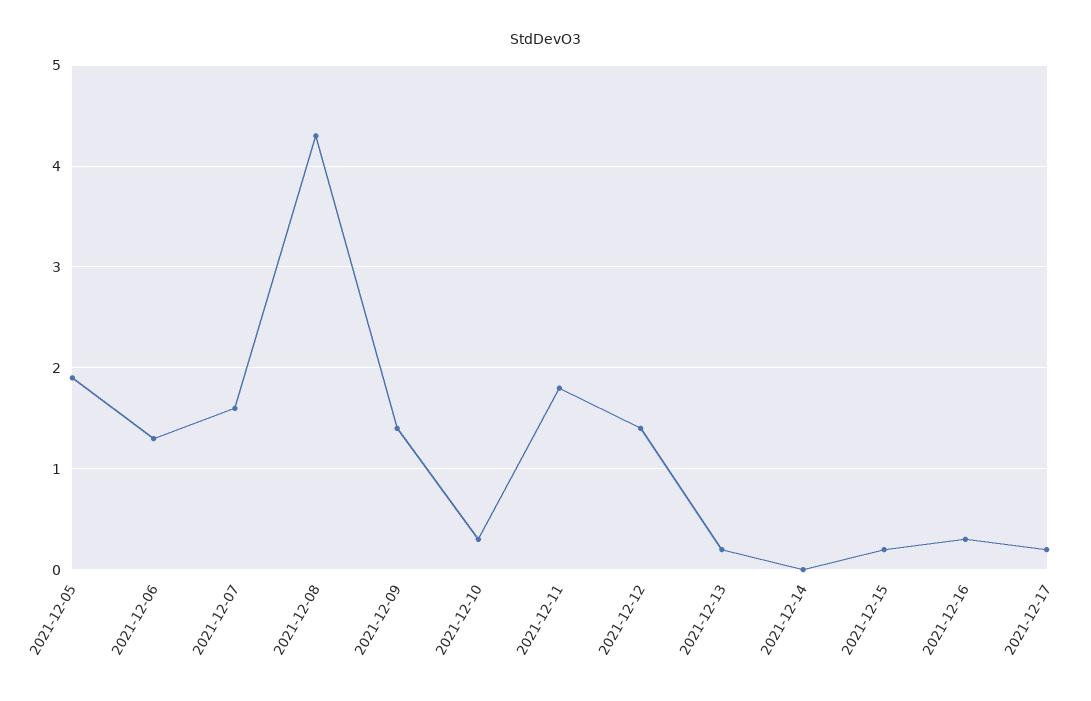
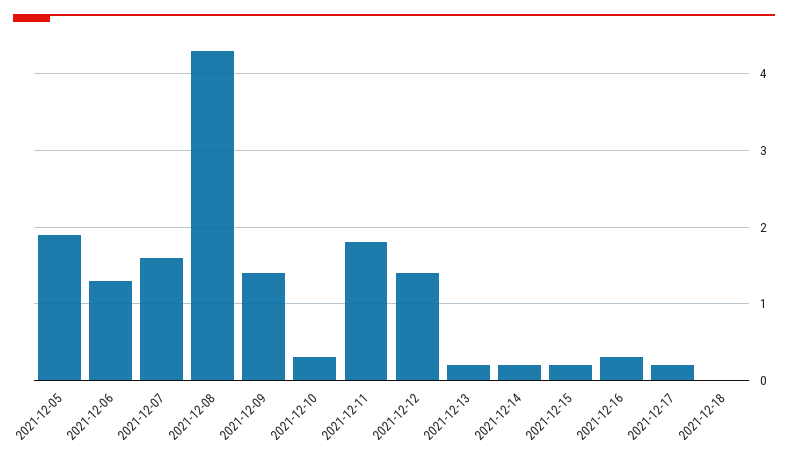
2021-12-14: 0 -> 0.2
2021-12-18: none -> 0

